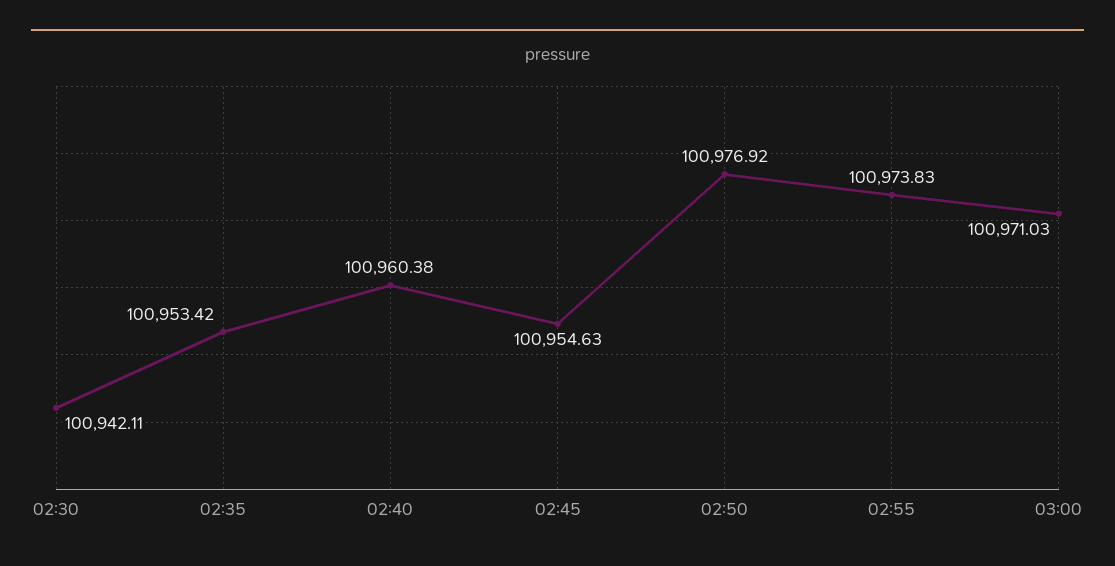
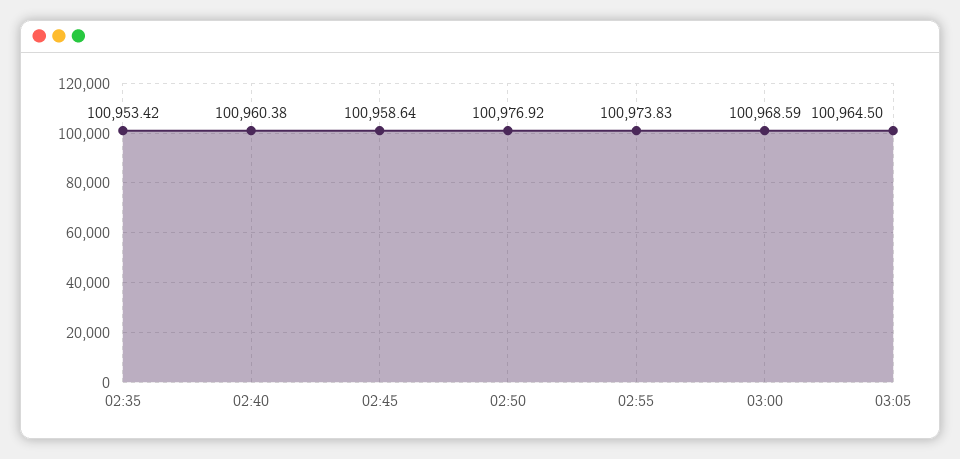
02:30: 100942.11 -> none
02:45: 100954.63 -> 100958.64
03:00: 100971.03 -> 100968.59
03:05: none -> 100964.5

